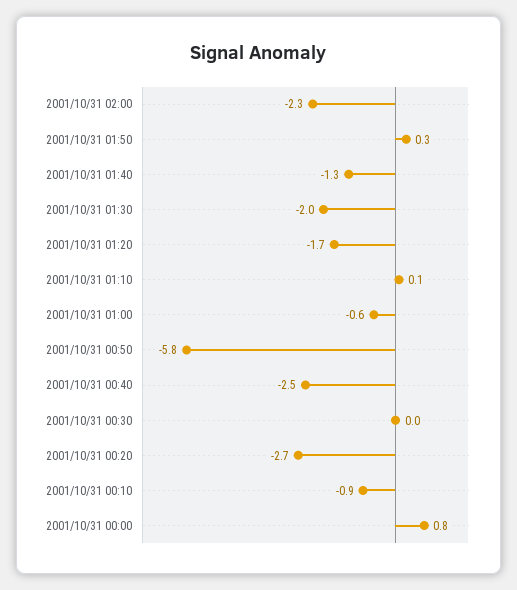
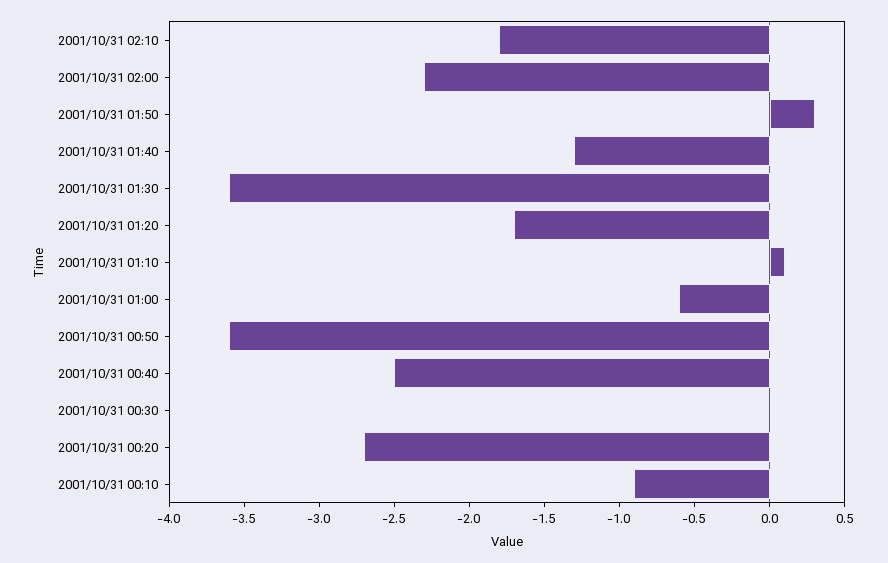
2001/10/31 01:30: -2 -> -3.6
2001/10/31 00:50: -5.8 -> -3.6
2001/10/31 00:00: 0.8 -> none
2001/10/31 02:10: none -> -1.8

